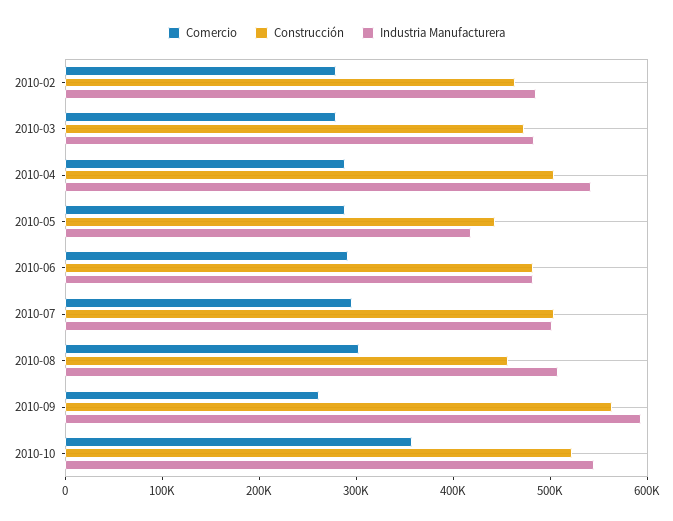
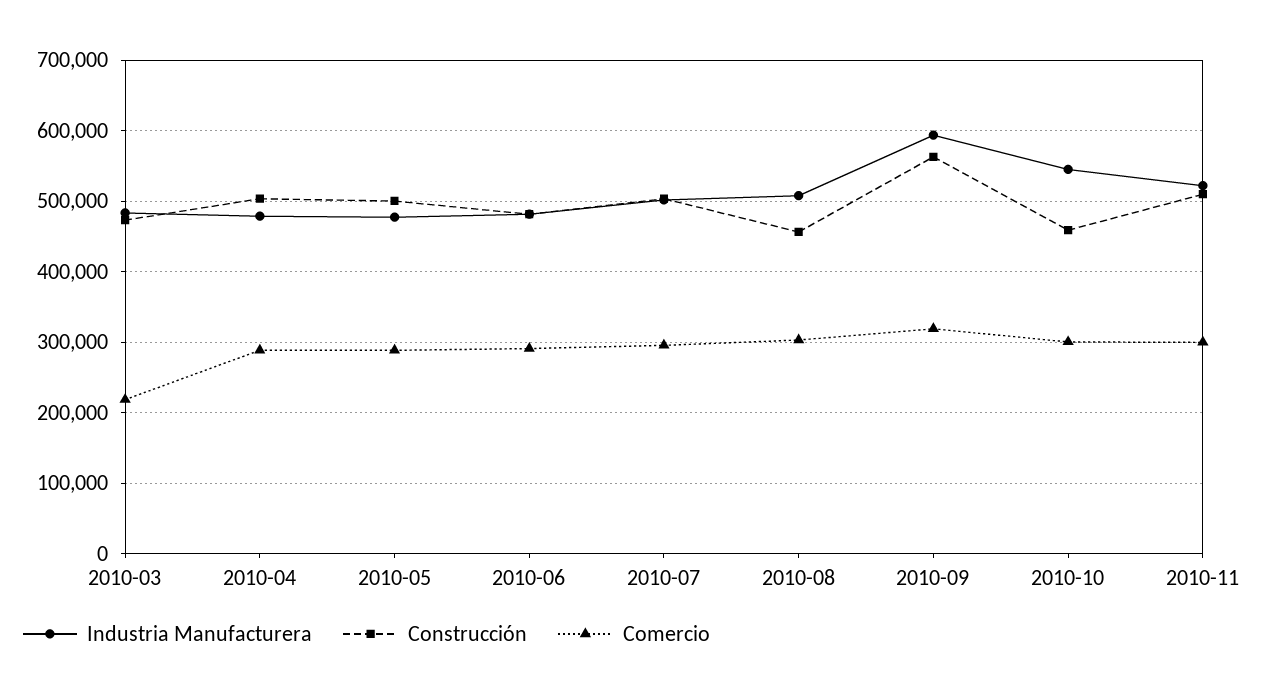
Comercio, 2010-02: 280000 -> none
Construcción, 2010-02: 460000 -> none
Industria Manufacturera, 2010-02: 480000 -> none
Comercio, 2010-03: 280000 -> 220000
Industria Manufacturera, 2010-04: 540000 -> 480000
Construcción, 2010-05: 440000 -> 500000
Industria Manufacturera, 2010-05: 420000 -> 480000
Comercio, 2010-09: 260000 -> 320000
Comercio, 2010-10: 360000 -> 300000
Construcción, 2010-10: 520000 -> 460000
Industria Manufacturera, 2010-11: none -> 520000
Construcción, 2010-11: none -> 510000
Comercio, 2010-11: none -> 300000

